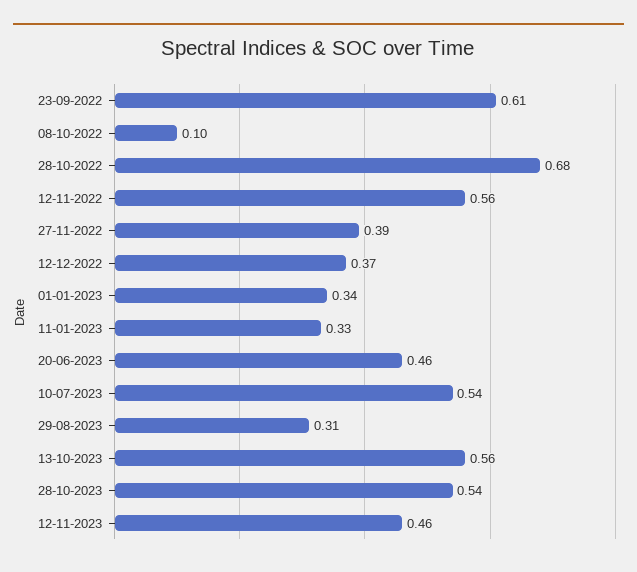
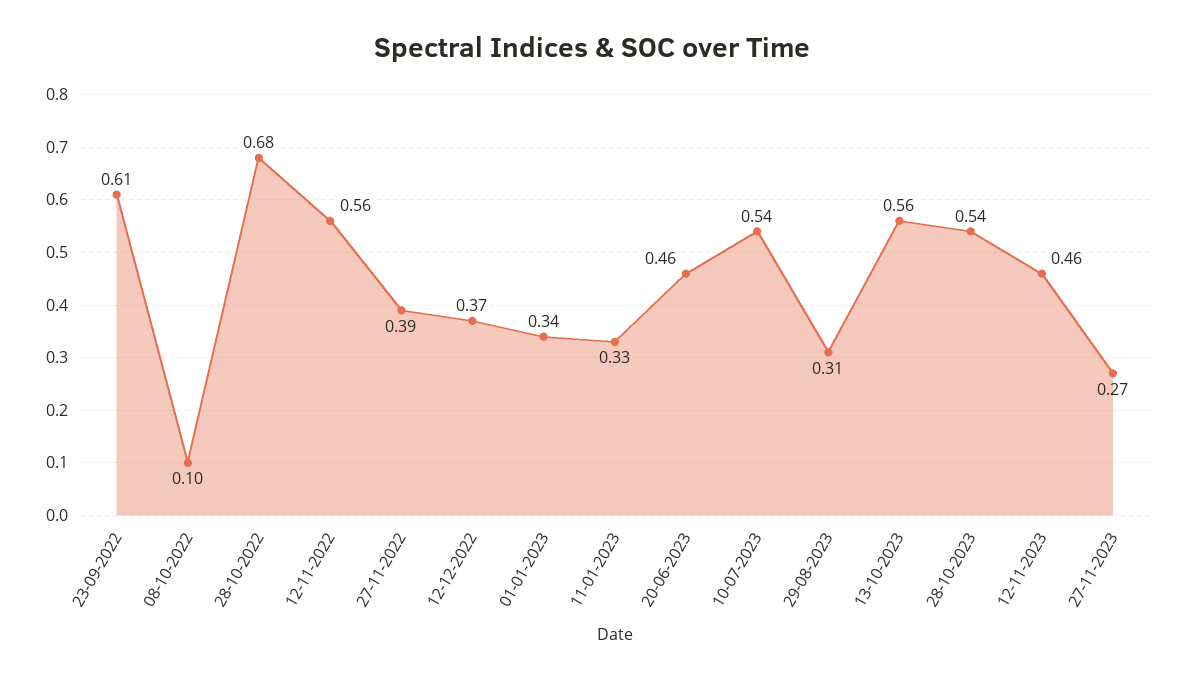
27-11-2023: none -> 0.27

